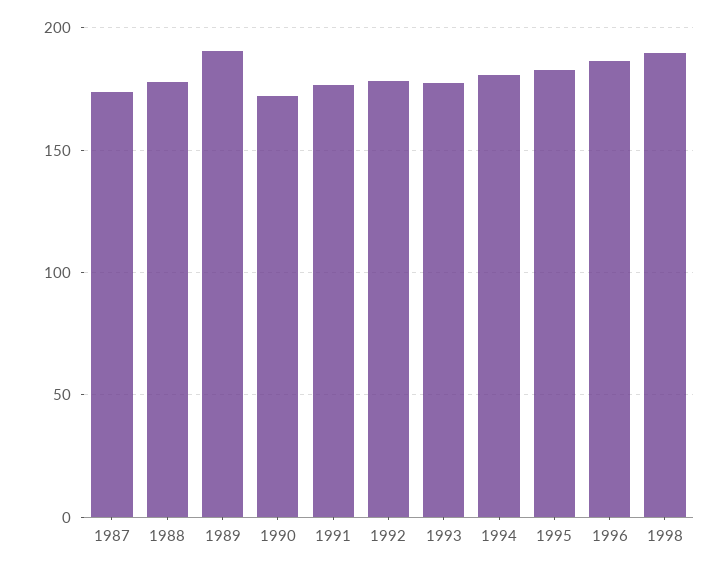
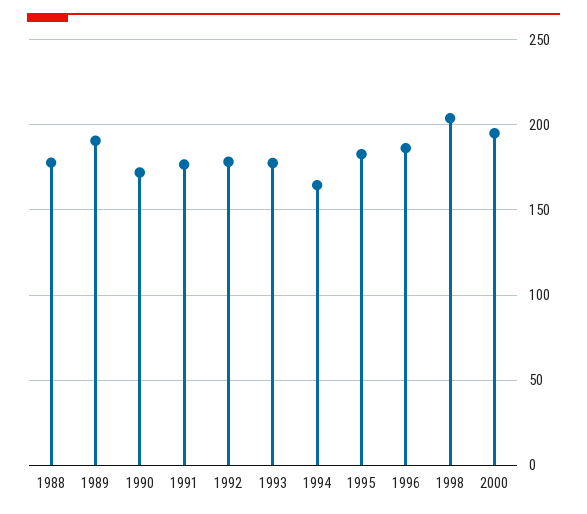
1987: 175 -> none
1994: 180 -> 165
1998: 190 -> 205
2000: none -> 195

